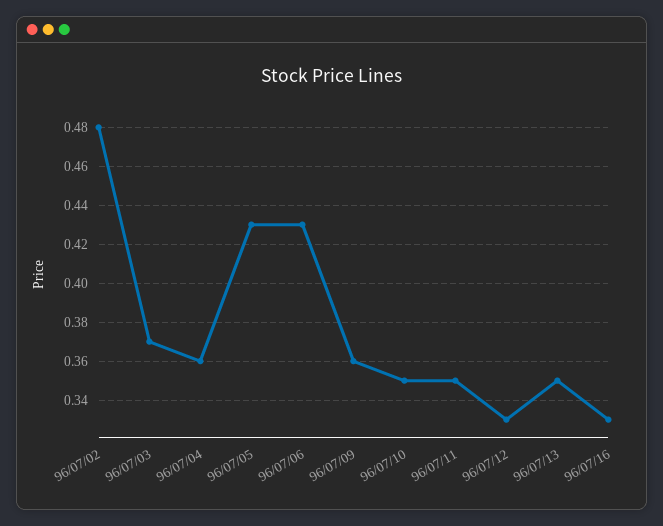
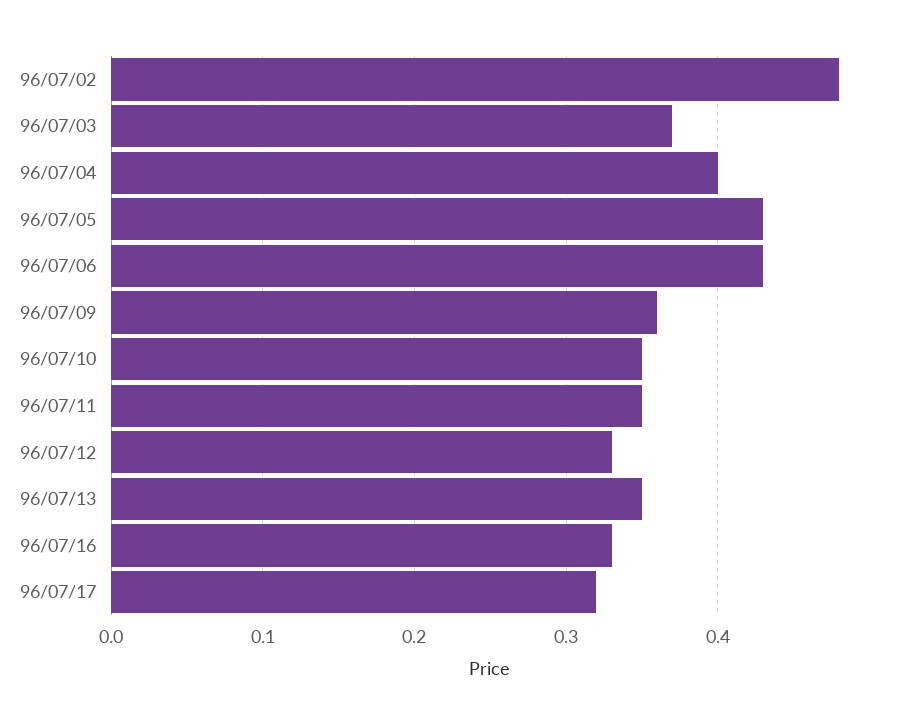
96/07/04: 0.36 -> 0.4
96/07/17: none -> 0.32

